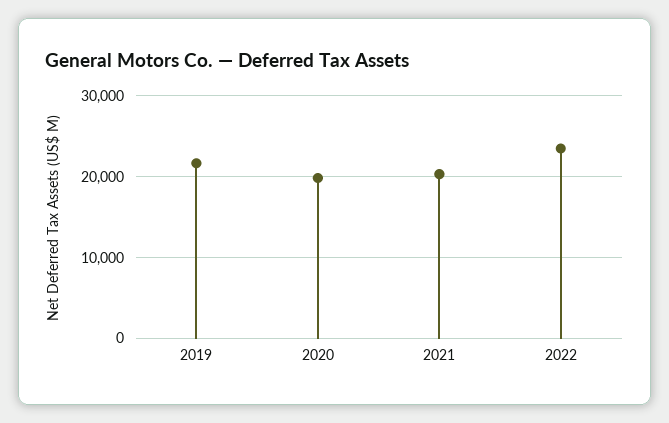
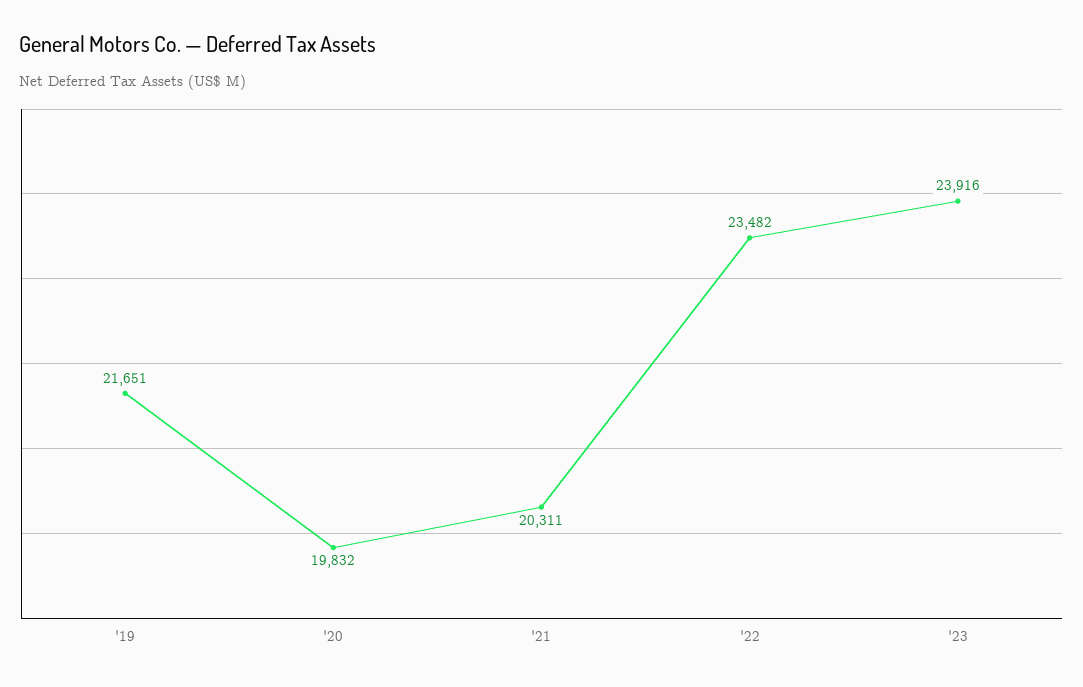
'23: none -> 23916

